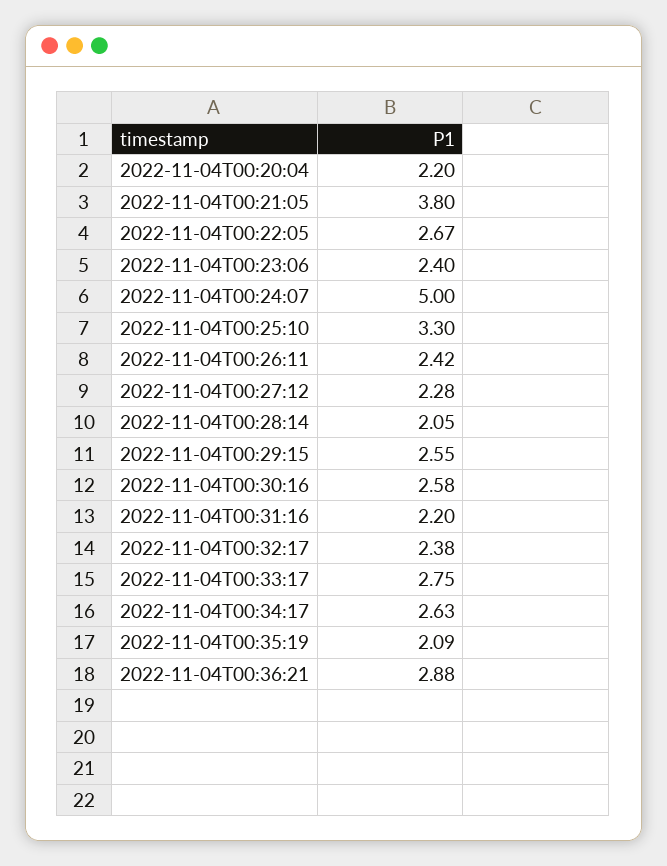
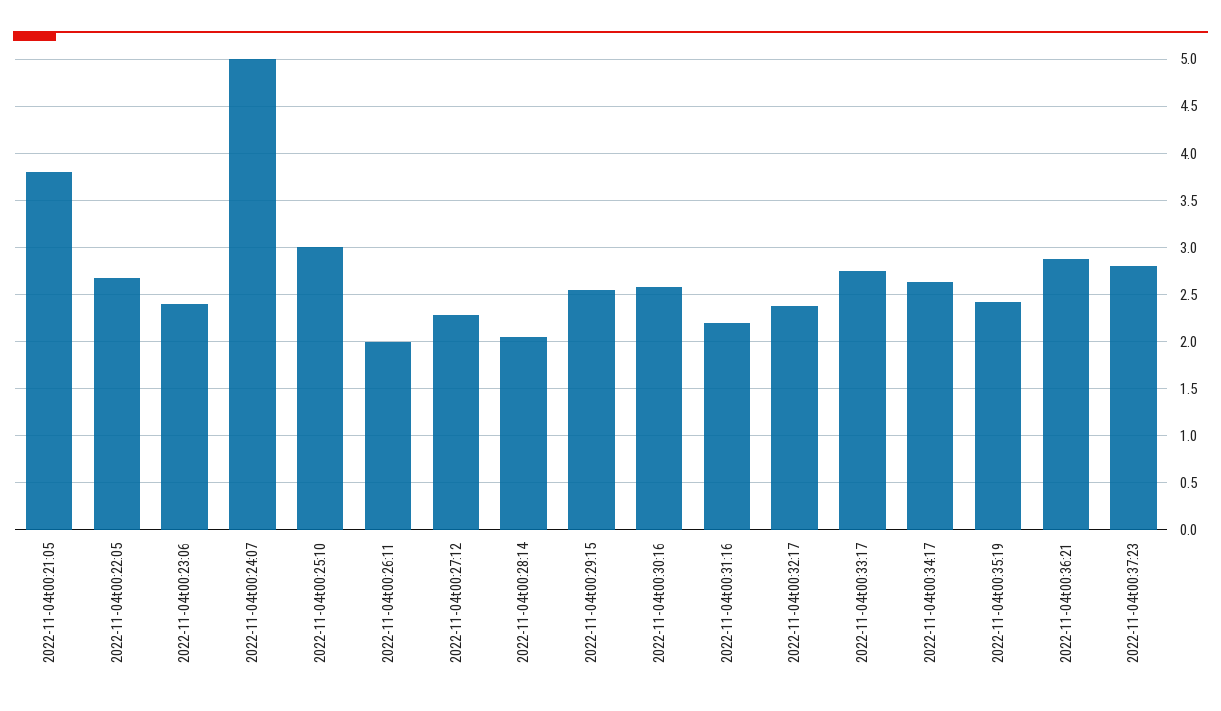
2022-11-04T00:20:04: 2.2 -> none
2022-11-04T00:25:10: 3.3 -> 3
2022-11-04T00:26:11: 2.42 -> 2
2022-11-04T00:35:19: 2.09 -> 2.4
2022-11-04t00:37:23: none -> 2.8

